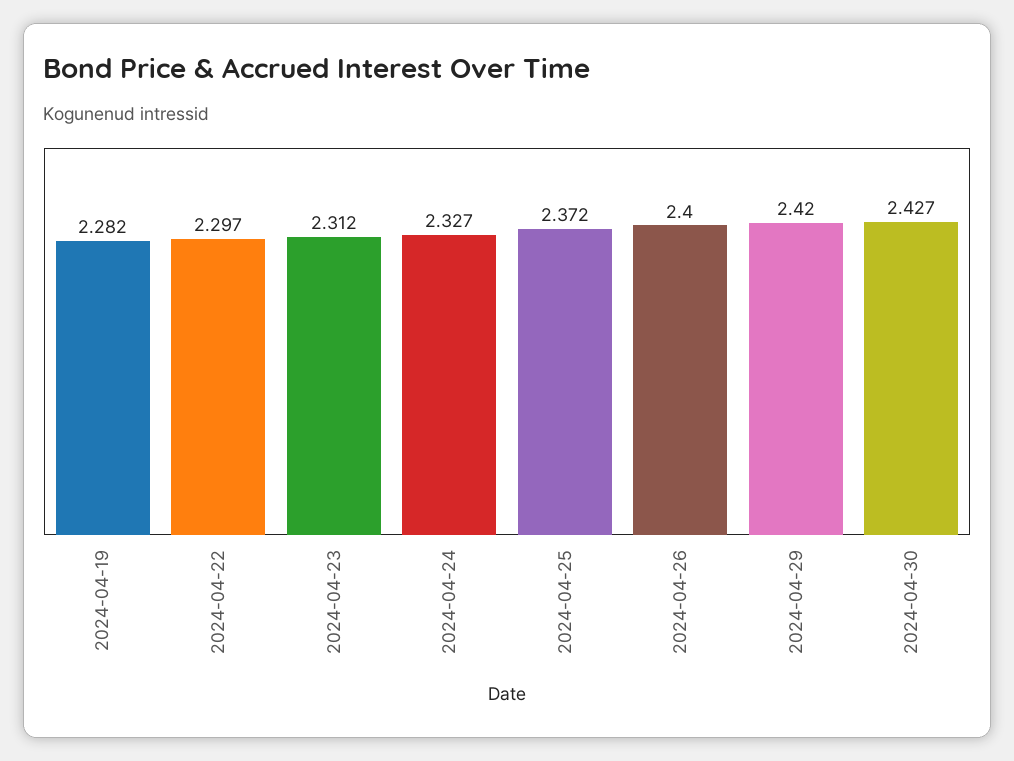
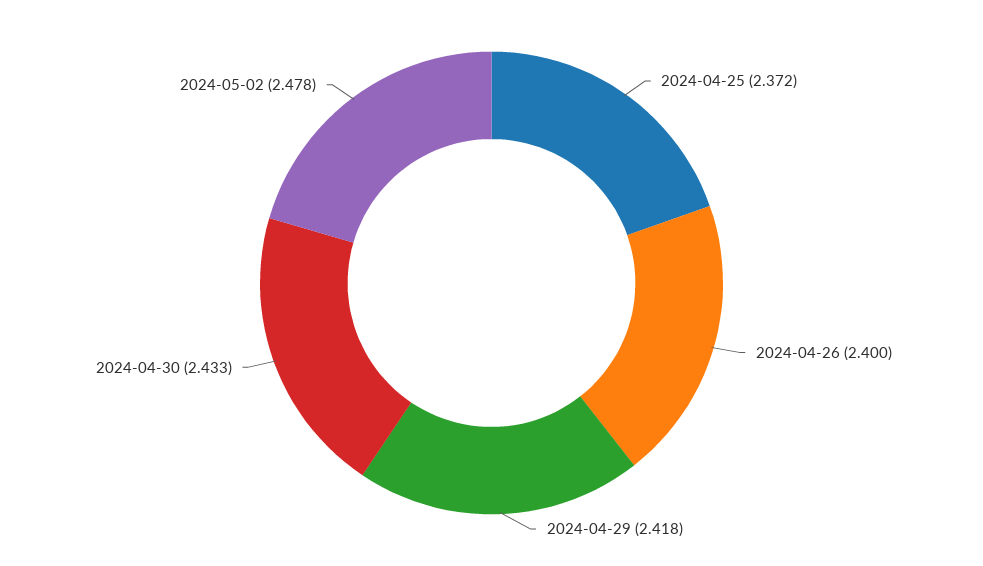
2024-04-19: 2.282 -> none
2024-04-22: 2.297 -> none
2024-04-23: 2.312 -> none
2024-04-24: 2.327 -> none
2024-04-29: 2.42 -> 2.418
2024-04-30: 2.427 -> 2.433
2024-05-02: none -> 2.478

